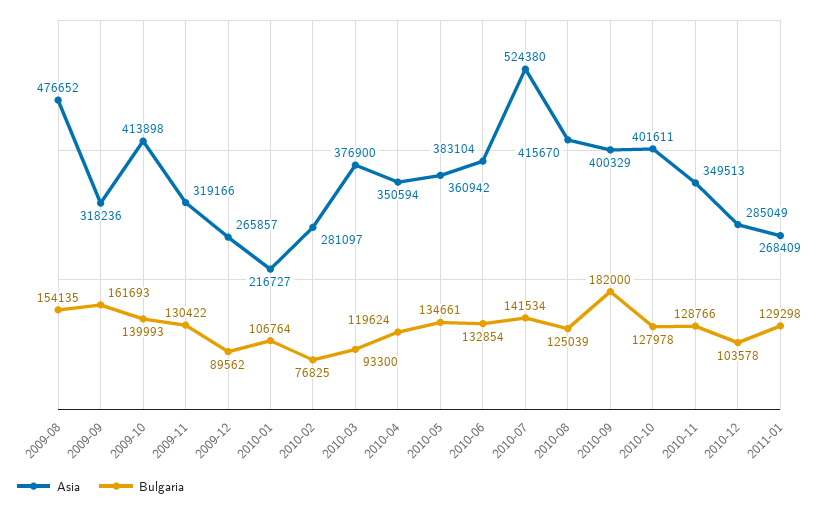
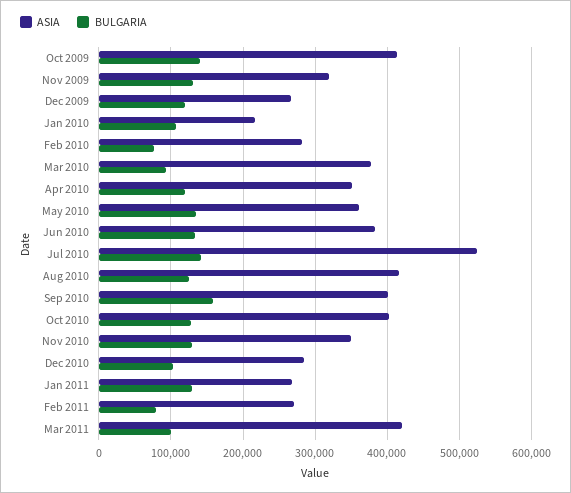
Asia, 2009-08: 476652 -> none
Bulgaria, 2009-08: 154135 -> none
Asia, 2009-09: 318236 -> none
Bulgaria, 2009-09: 161693 -> none
Bulgaria, 2009-12: 89562 -> 120000
Bulgaria, 2010-09: 182000 -> 160000
Asia, Feb 2011: none -> 270000
Bulgaria, Feb 2011: none -> 80000
Asia, Mar 2011: none -> 420000
Bulgaria, Mar 2011: none -> 100000

